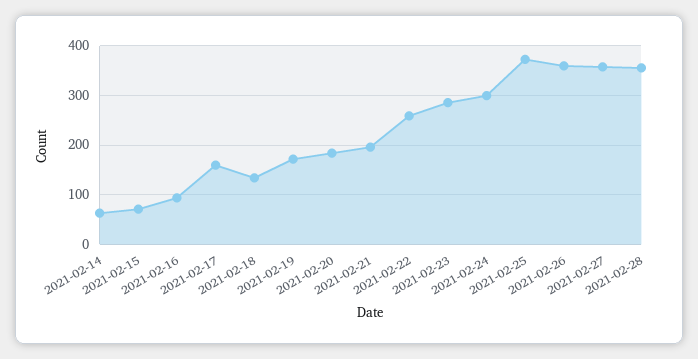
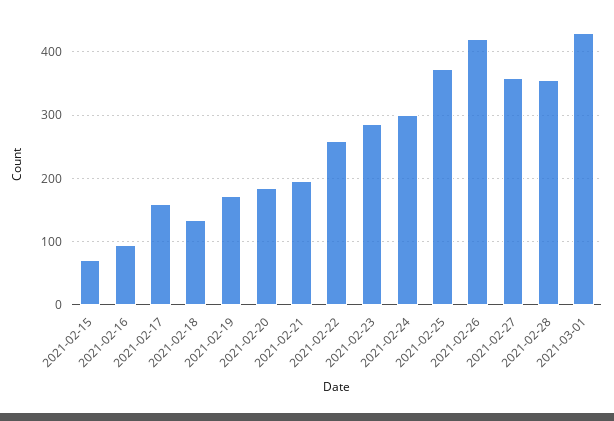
2021-02-14: 60 -> none
2021-02-26: 360 -> 420
2021-03-01: none -> 430

